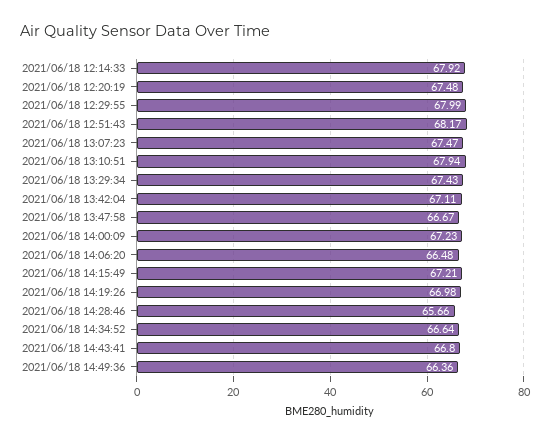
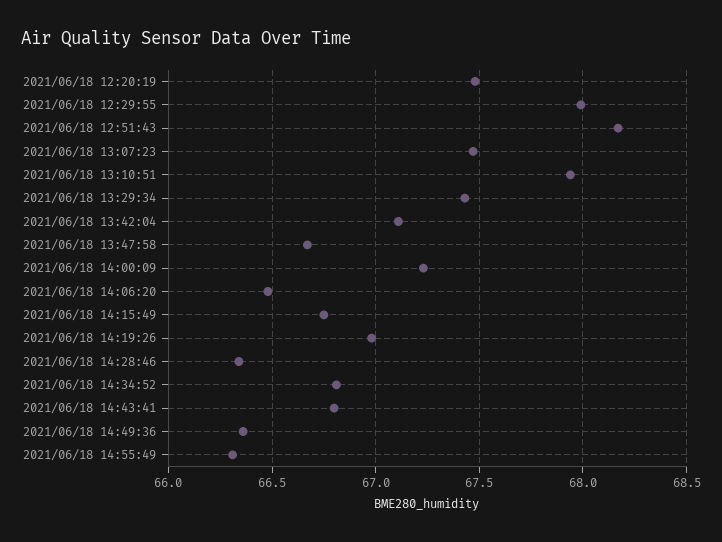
2021/06/18 12:14:33: 67.92 -> none
2021/06/18 14:15:49: 67.21 -> 66.75
2021/06/18 14:28:46: 65.66 -> 66.35
2021/06/18 14:34:52: 66.64 -> 66.8
2021/06/18 14:55:49: none -> 66.3

